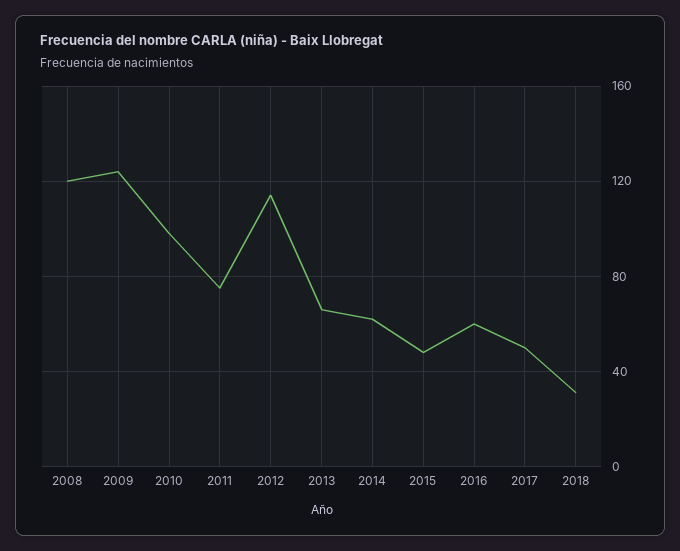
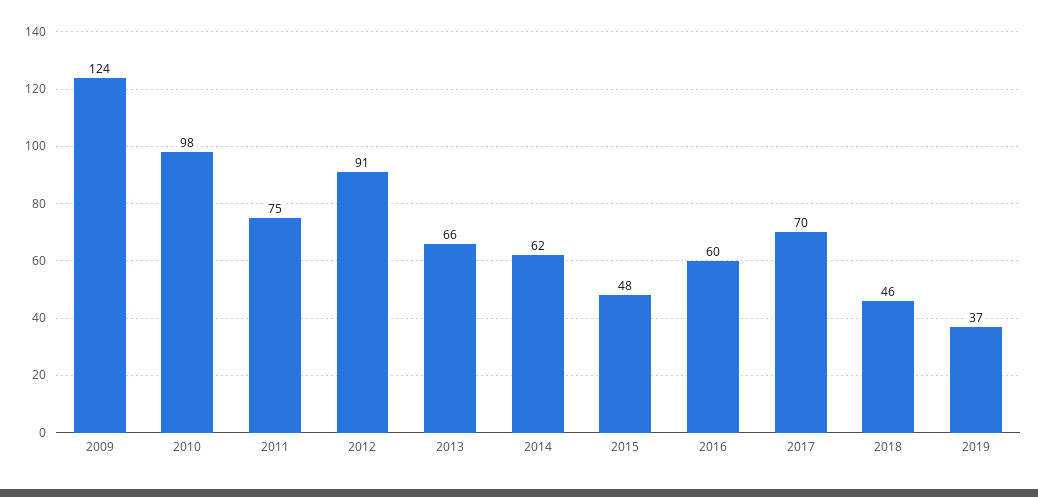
2008: 120 -> none
2012: 115 -> 91
2017: 50 -> 70
2018: 30 -> 46
2019: none -> 37

